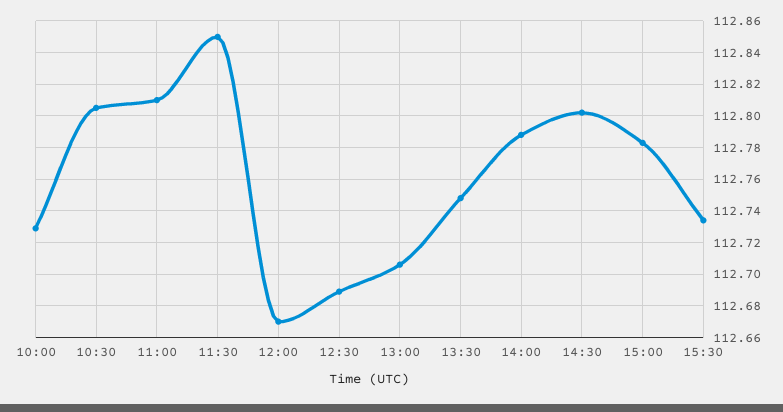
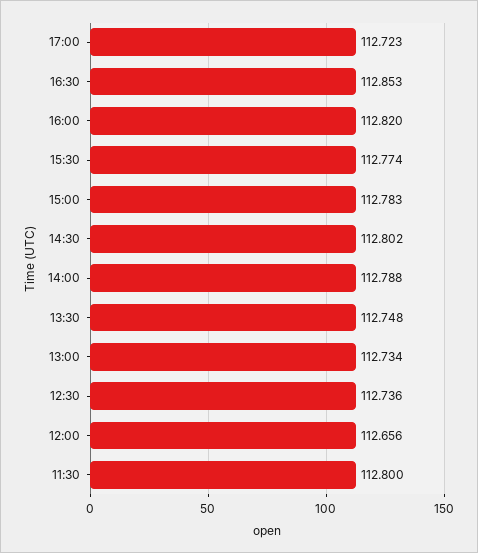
10:00: 112.73 -> none
10:30: 112.805 -> none
11:00: 112.81 -> none
11:30: 112.85 -> 112.8
12:00: 112.67 -> 112.656
12:30: 112.69 -> 112.736
13:00: 112.705 -> 112.734
15:30: 112.735 -> 112.774
17:00: none -> 112.723
16:30: none -> 112.853
16:00: none -> 112.82

